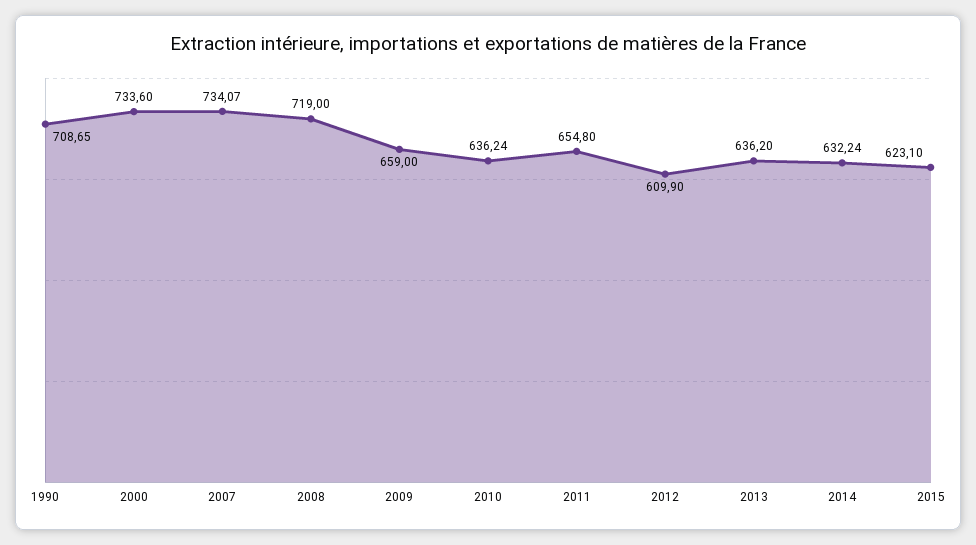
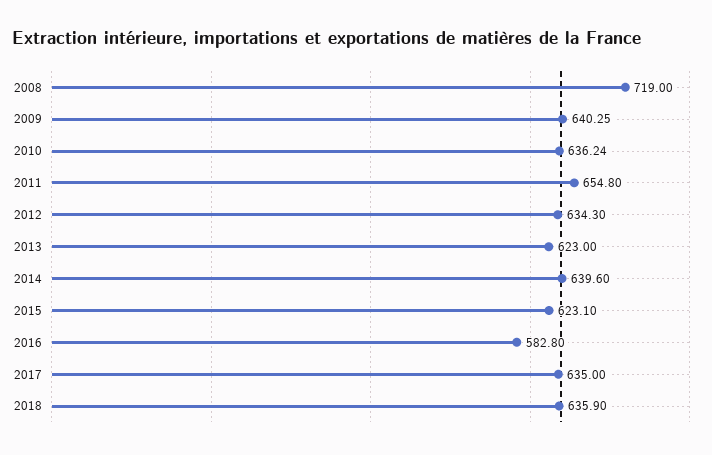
1990: 708.65 -> none
2000: 733.6 -> none
2007: 734.07 -> none
2009: 659 -> 640.25
2012: 609.9 -> 634.3
2013: 636.2 -> 623
2014: 632.24 -> 639.6
2016: none -> 582.8
2017: none -> 635
2018: none -> 635.9

